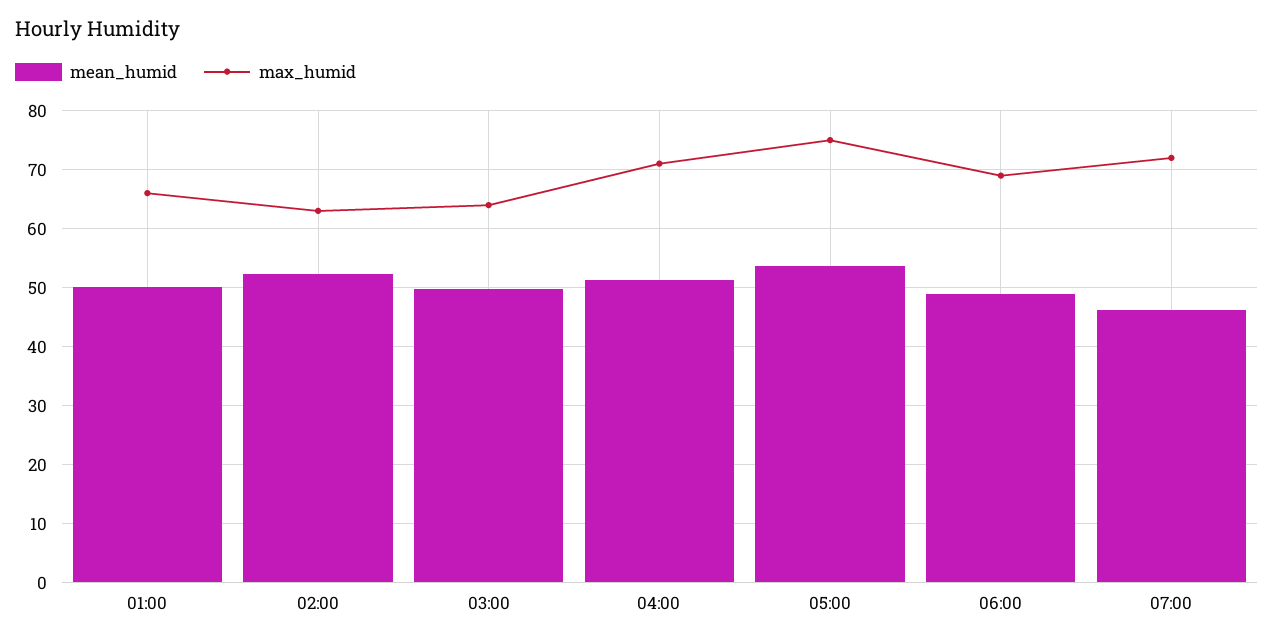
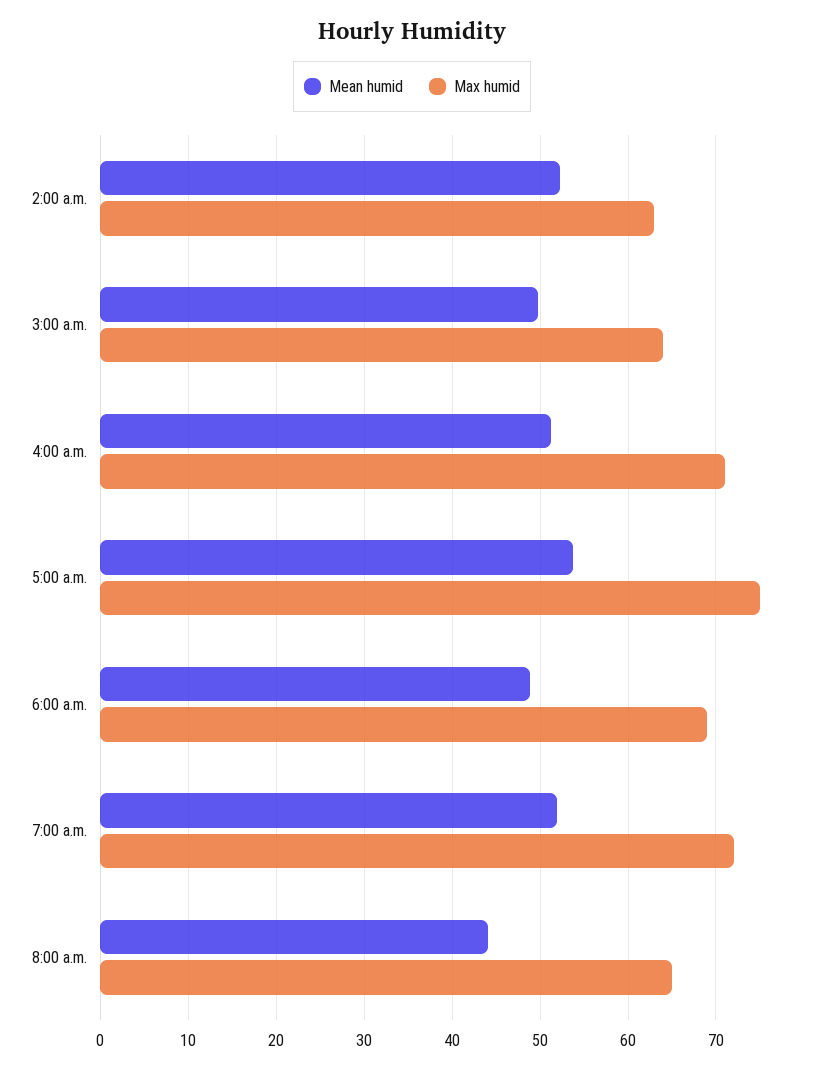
mean_humid, 01:00: 50 -> none
max_humid, 01:00: 66 -> none
mean_humid, 07:00: 46 -> 52
mean_humid, 8:00 a.m.: none -> 44
max_humid, 8:00 a.m.: none -> 65

